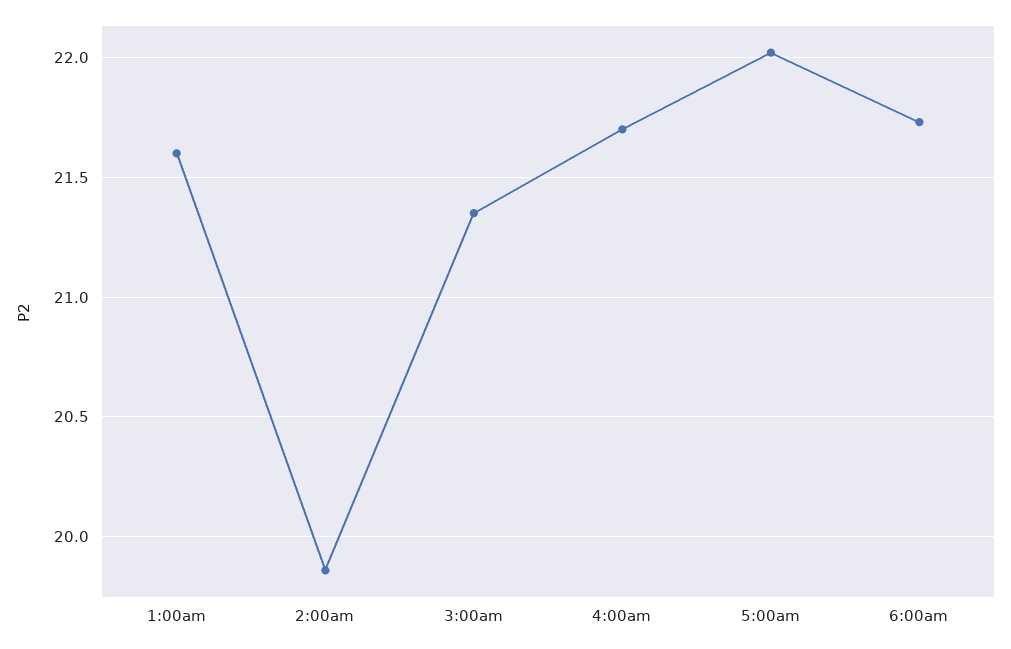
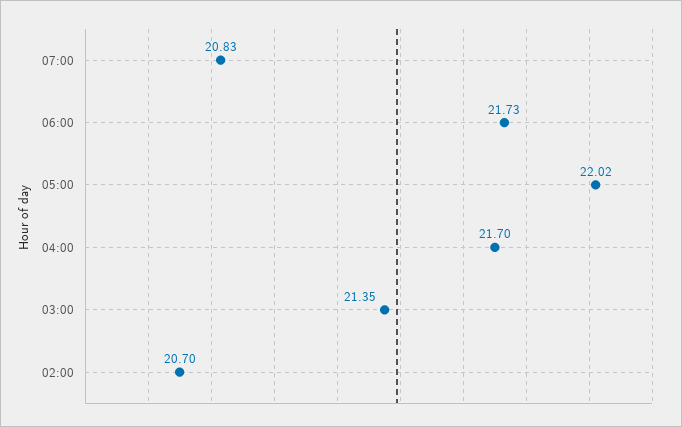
1:00am: 21.6 -> none
2:00am: 19.85 -> 20.7
07:00: none -> 20.83

